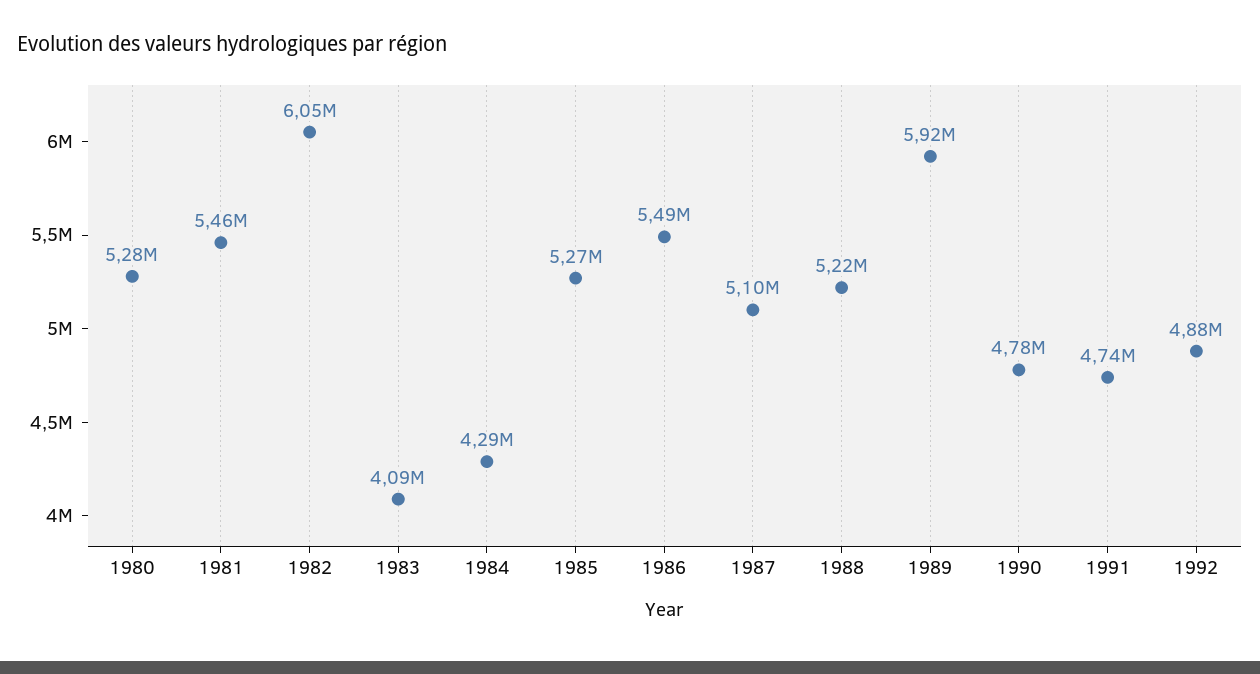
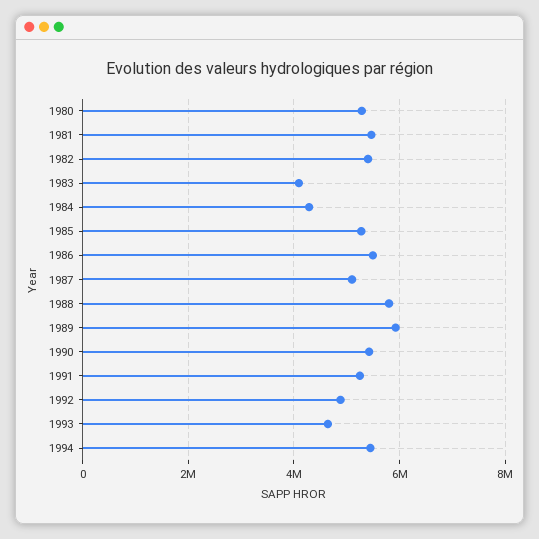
1982: 6050000 -> 5400000
1988: 5220000 -> 5800000
1990: 4780000 -> 5400000
1991: 4740000 -> 5200000
1993: none -> 4600000
1994: none -> 5400000

